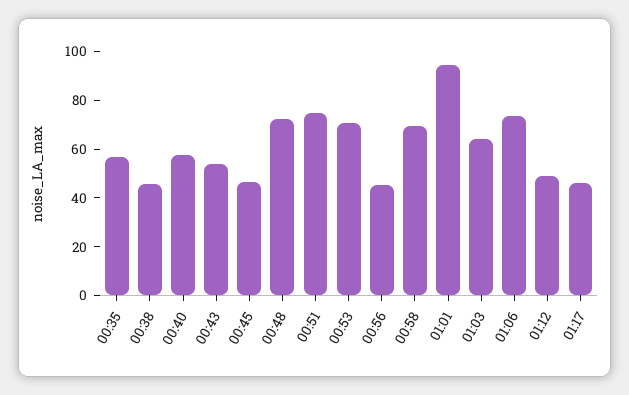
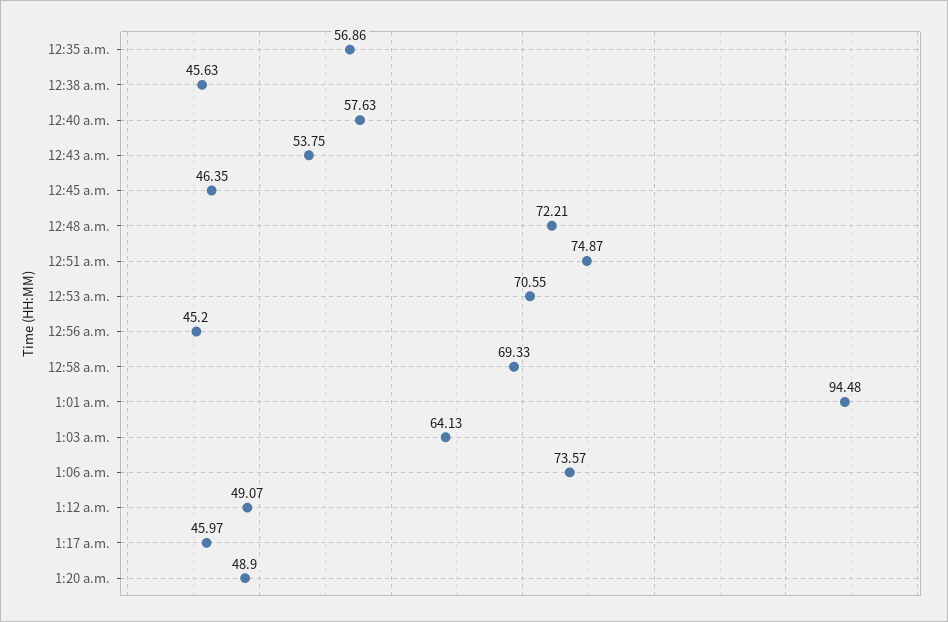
1:20 a.m.: none -> 48.9

